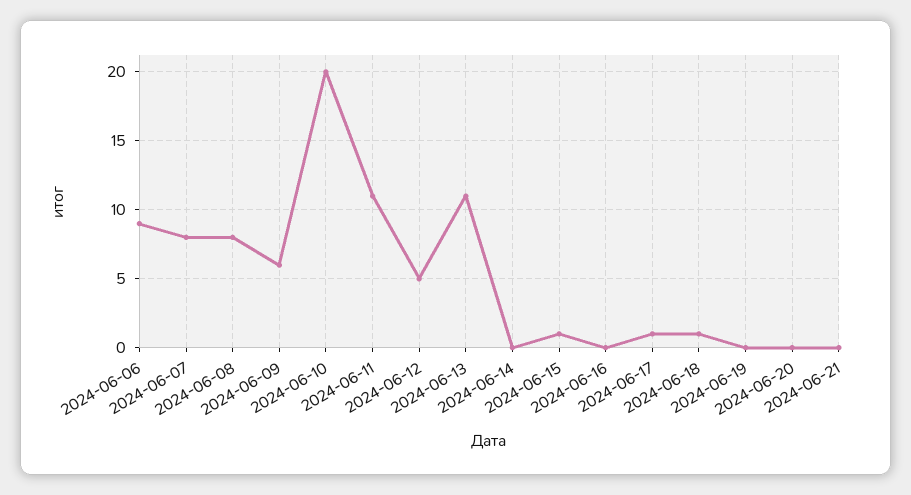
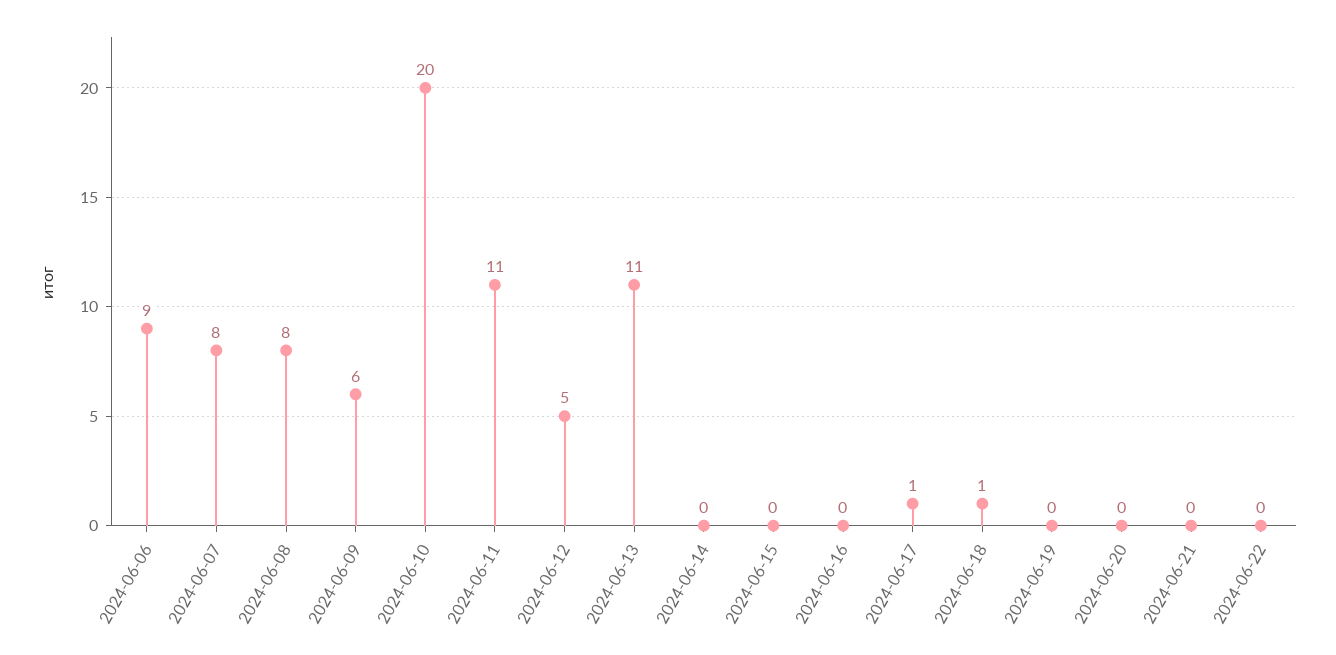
2024-06-15: 1 -> 0
2024-06-22: none -> 0

